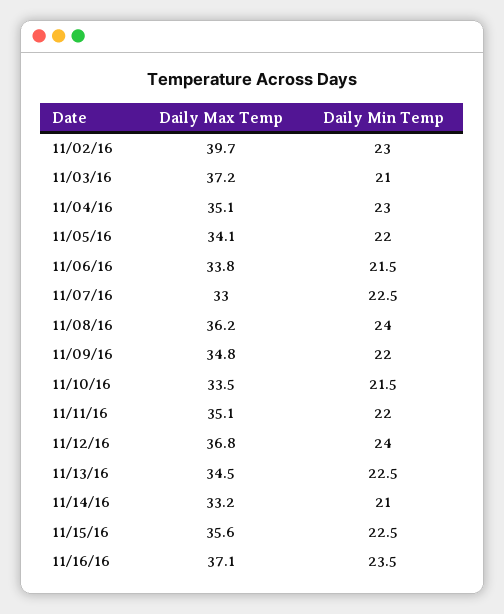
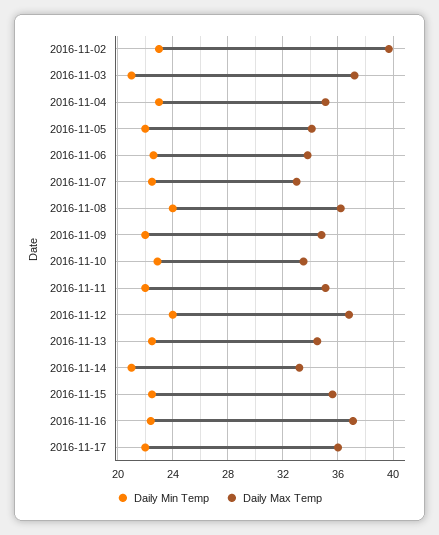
Daily Min Temp, 11/06/16: 21.5 -> 22.5
Daily Min Temp, 11/10/16: 21.5 -> 23
Daily Min Temp, 11/16/16: 23.5 -> 22.5
Daily Min Temp, 2016-11-17: none -> 22
Daily Max Temp, 2016-11-17: none -> 36

